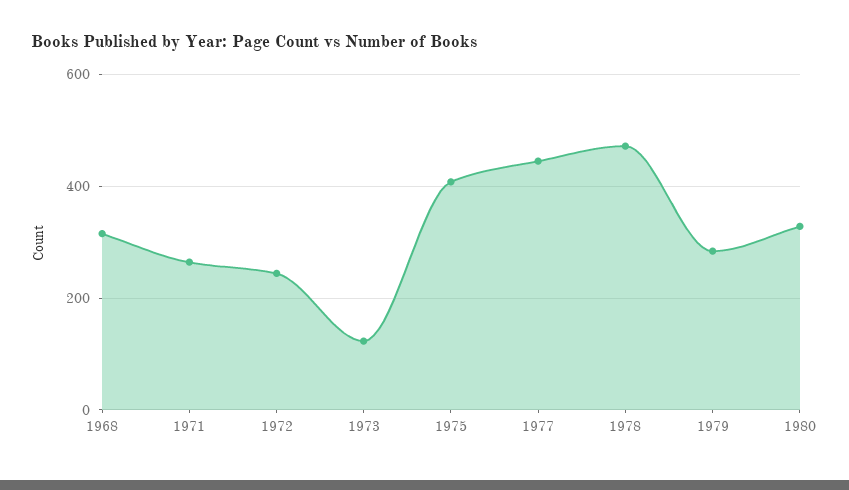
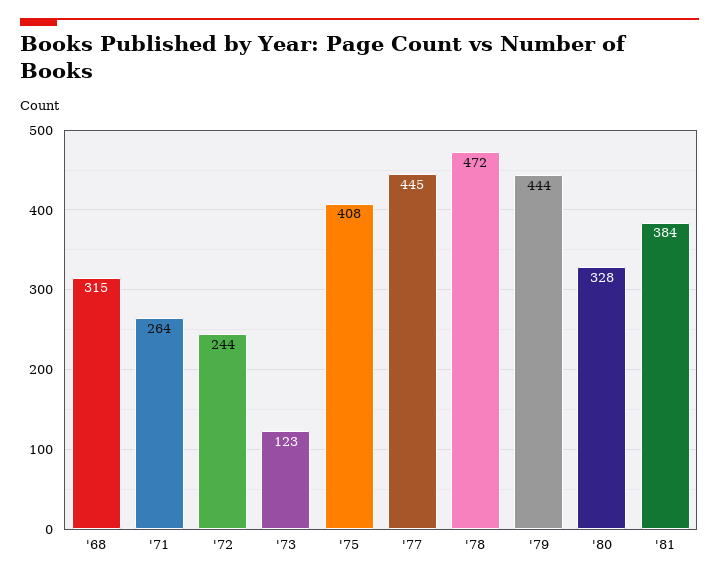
1979: 280 -> 444
'81: none -> 384

